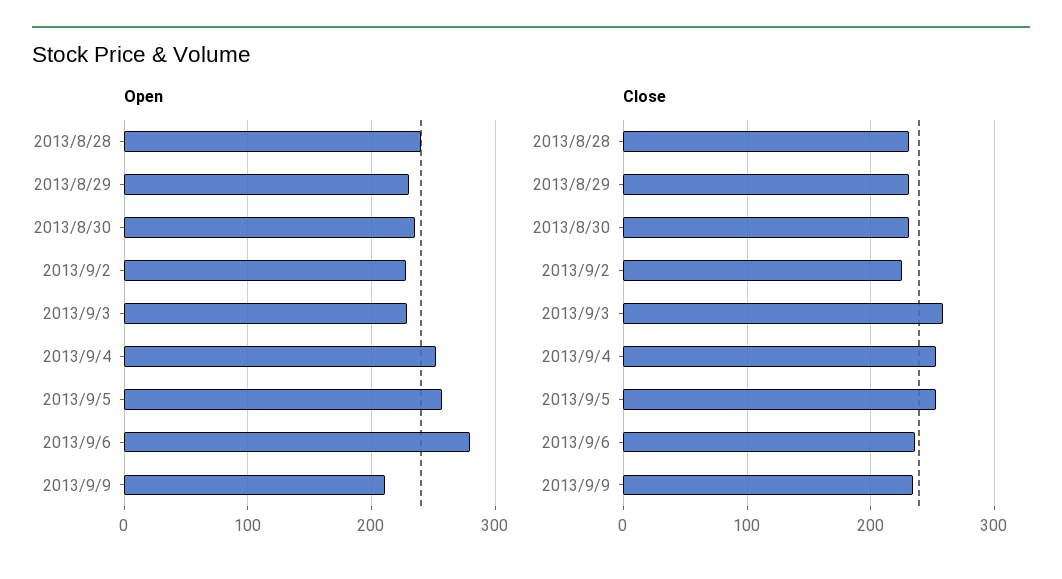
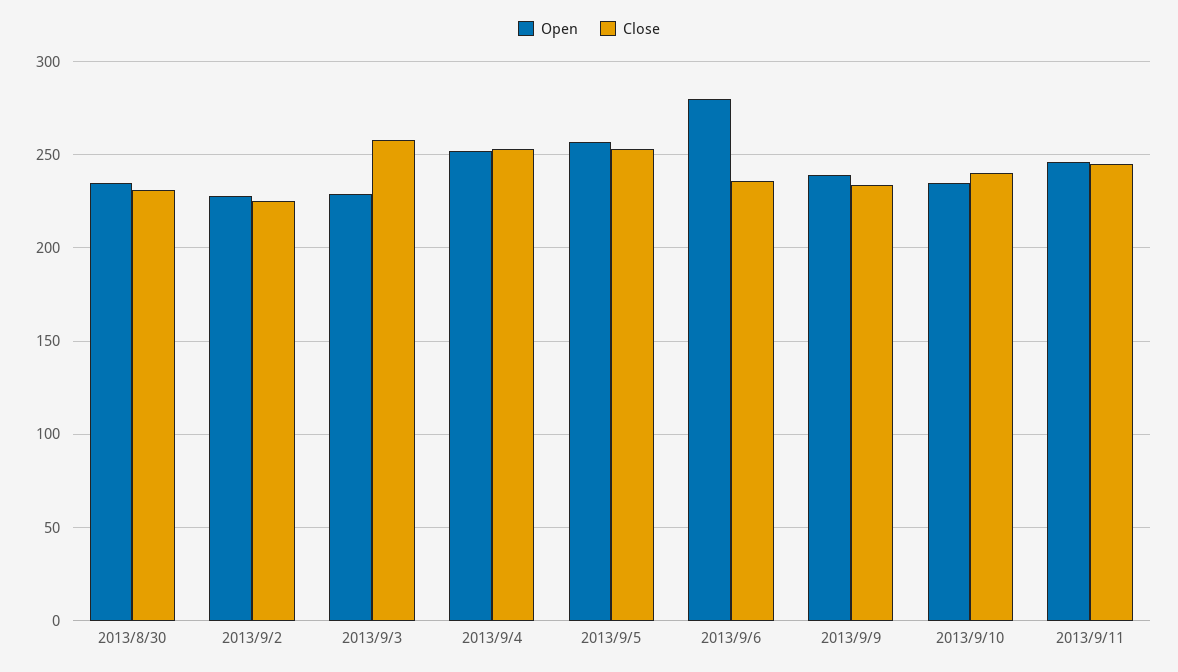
Open, 2013/8/28: 240 -> none
Open, 2013/8/29: 230 -> none
Open, 2013/9/9: 210 -> 240
Close, 2013/8/28: 230 -> none
Close, 2013/8/29: 230 -> none
Open, 2013/9/10: none -> 235
Close, 2013/9/10: none -> 240
Open, 2013/9/11: none -> 245
Close, 2013/9/11: none -> 245

